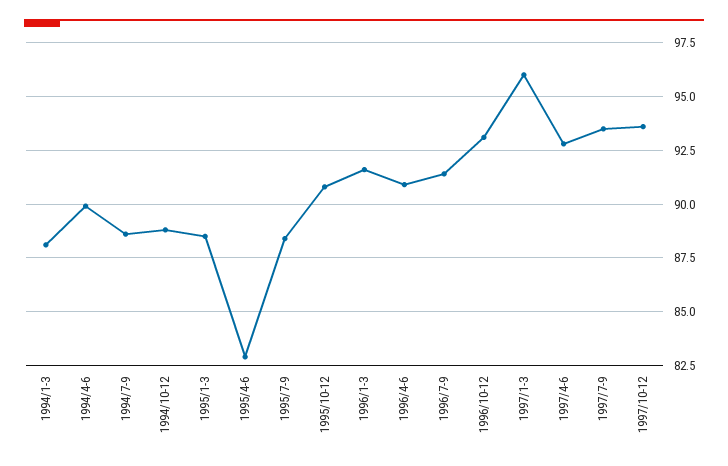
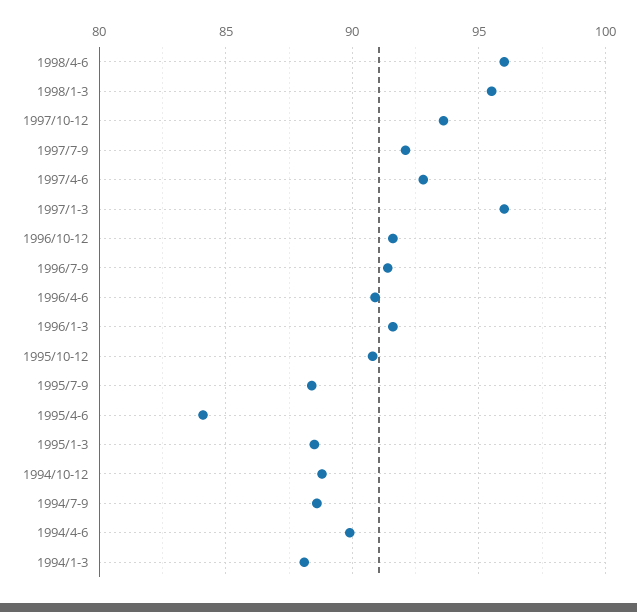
1995/4-6: 83 -> 84
1996/10-12: 93 -> 91.5
1997/7-9: 93.5 -> 92
1998/4-6: none -> 96
1998/1-3: none -> 95.5

